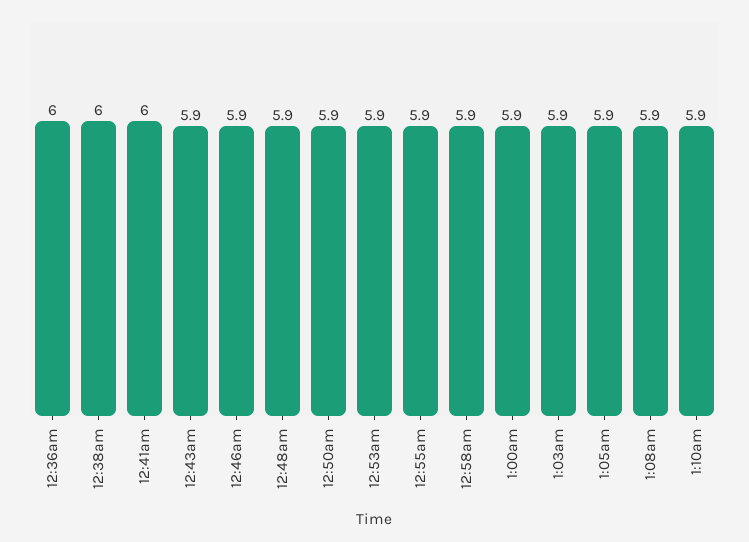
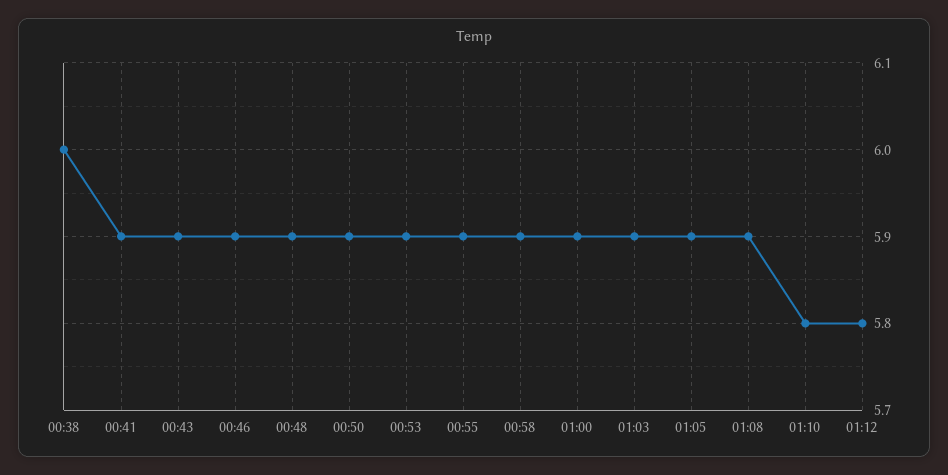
12:36am: 6 -> none
12:41am: 6 -> 5.9
1:10am: 5.9 -> 5.8
01:12: none -> 5.8

